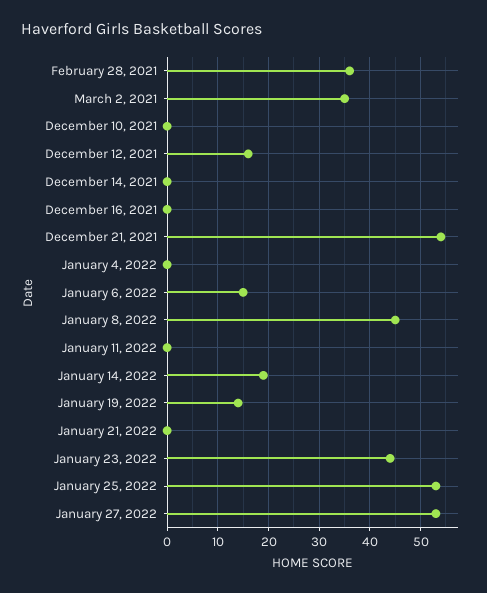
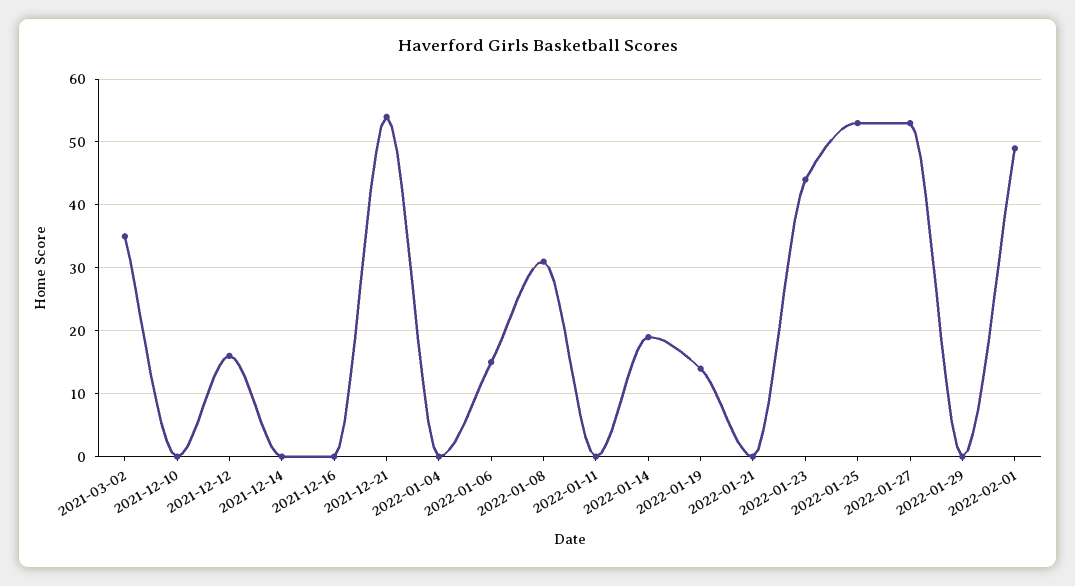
February 28, 2021: 35 -> none
January 8, 2022: 45 -> 31
2022-01-29: none -> 0
2022-02-01: none -> 49

